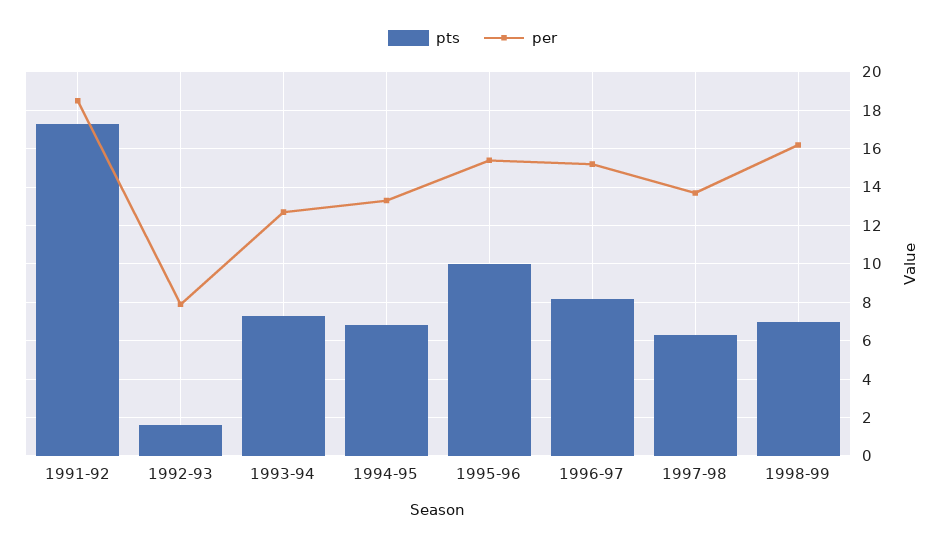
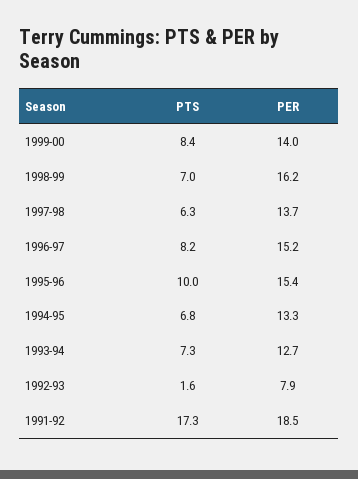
pts, 1999-00: none -> 8.4
per, 1999-00: none -> 14

